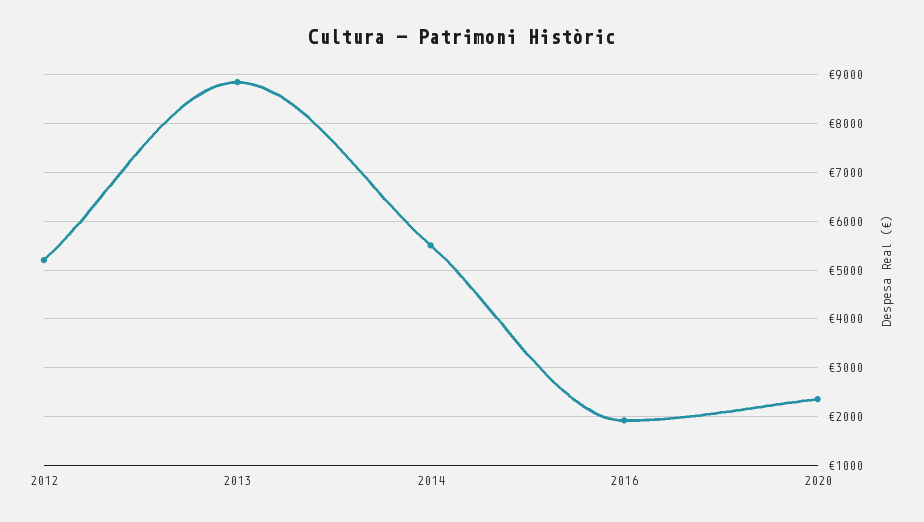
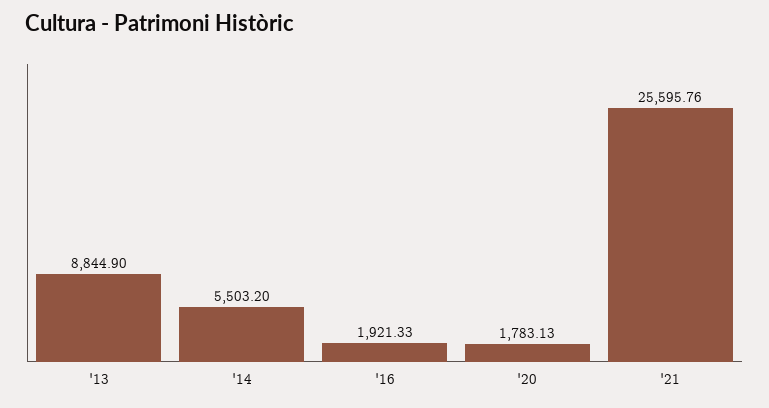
2012: 5200 -> none
2020: 2400 -> 1783.13
'21: none -> 25595.76

